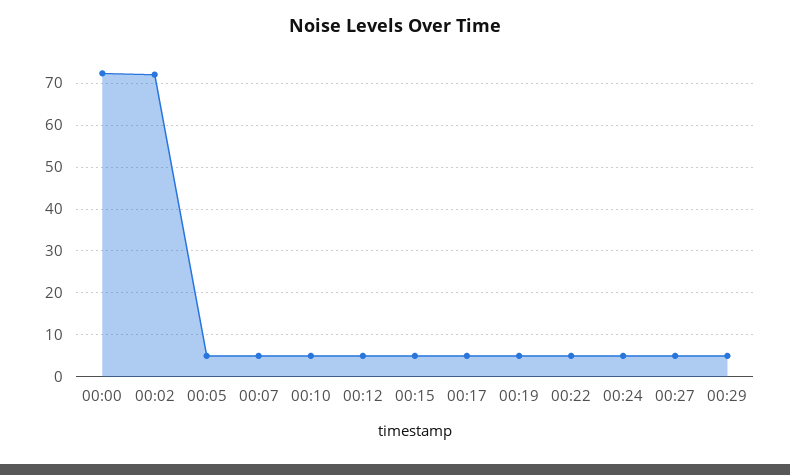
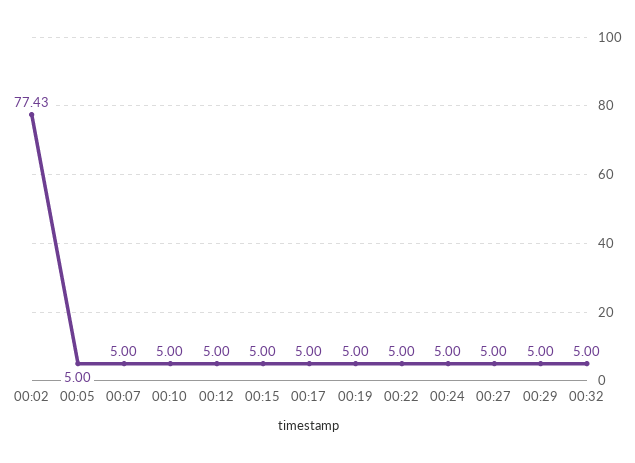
00:00: 72 -> none
00:02: 72 -> 77.43
00:32: none -> 5

